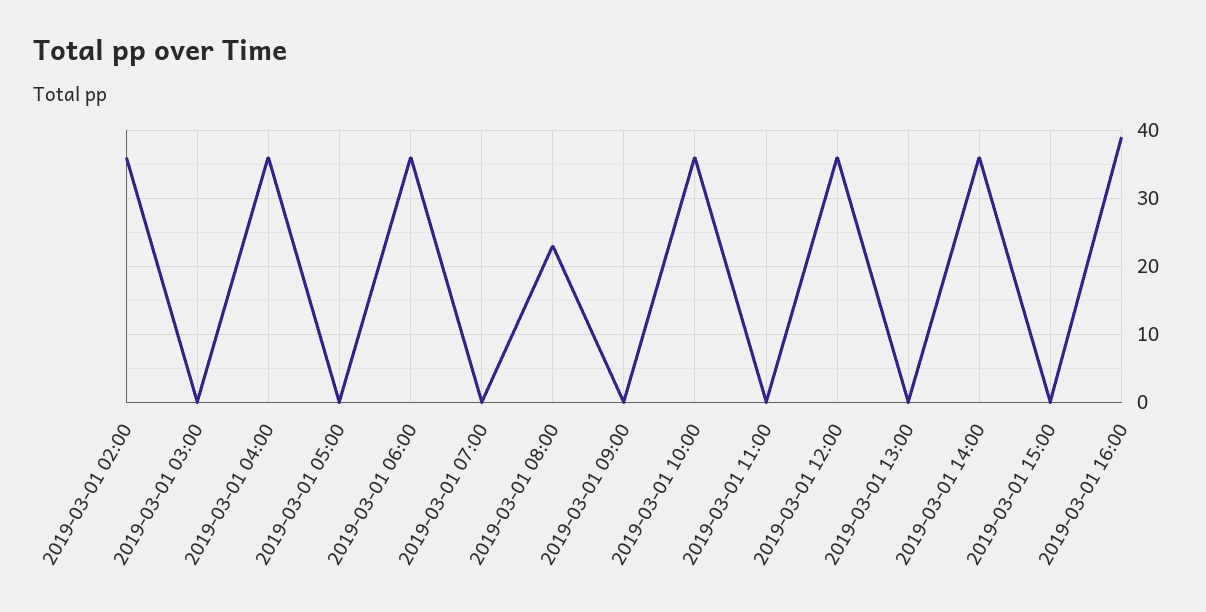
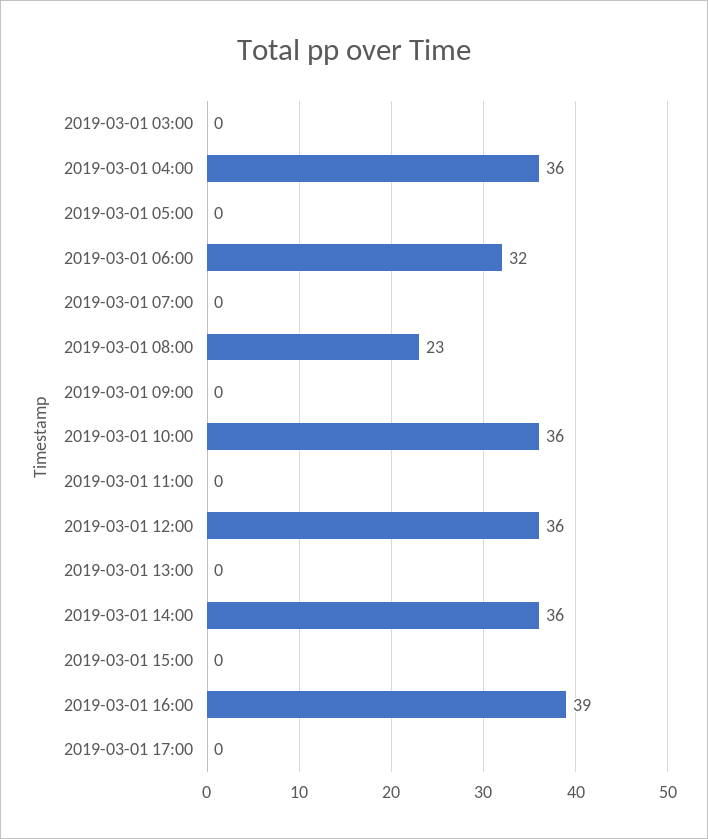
2019-03-01 02:00: 36 -> none
2019-03-01 06:00: 36 -> 32
2019-03-01 17:00: none -> 0

